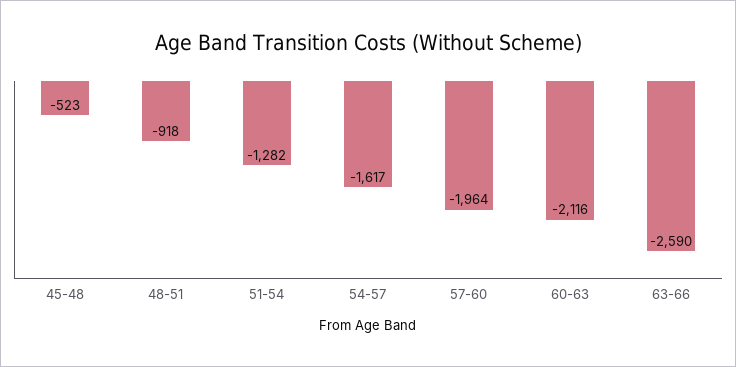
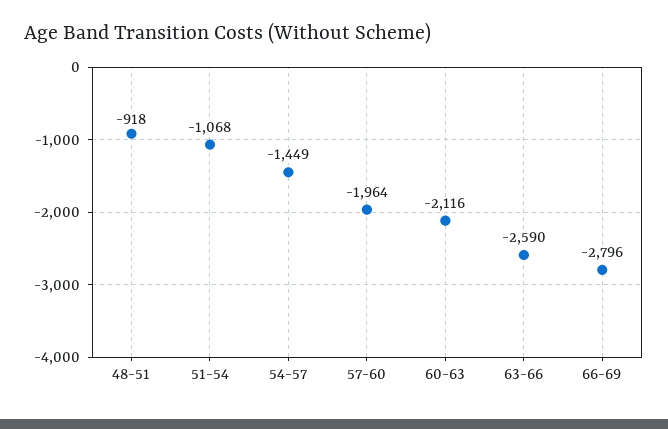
45-48: -523 -> none
51-54: -1282 -> -1068
54-57: -1617 -> -1449
66-69: none -> -2796

